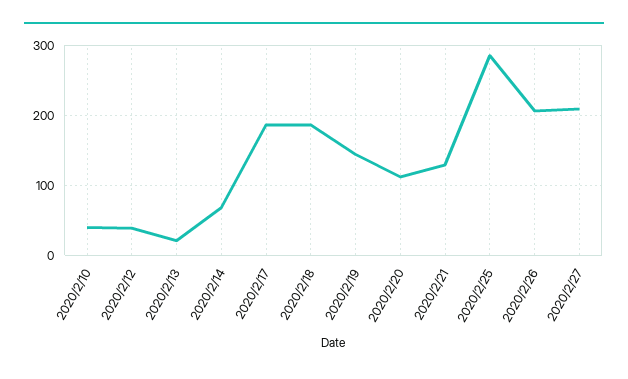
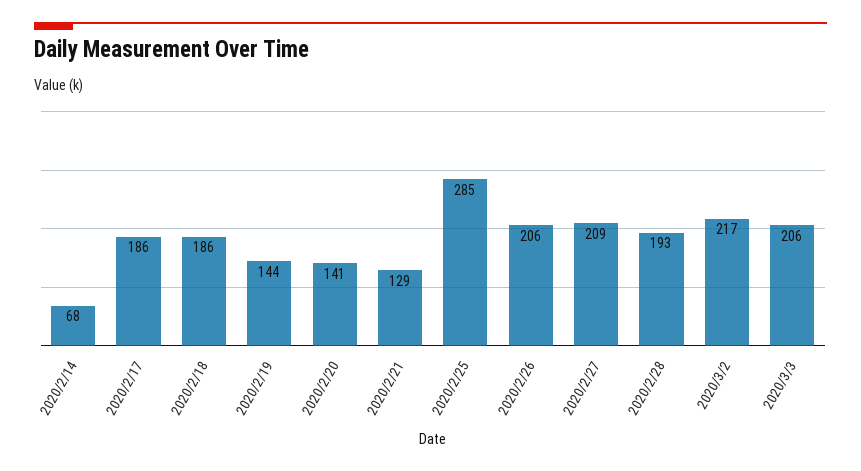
2020/2/10: 40 -> none
2020/2/12: 40 -> none
2020/2/13: 20 -> none
2020/2/20: 110 -> 141
2020/2/28: none -> 193
2020/3/2: none -> 217
2020/3/3: none -> 206

